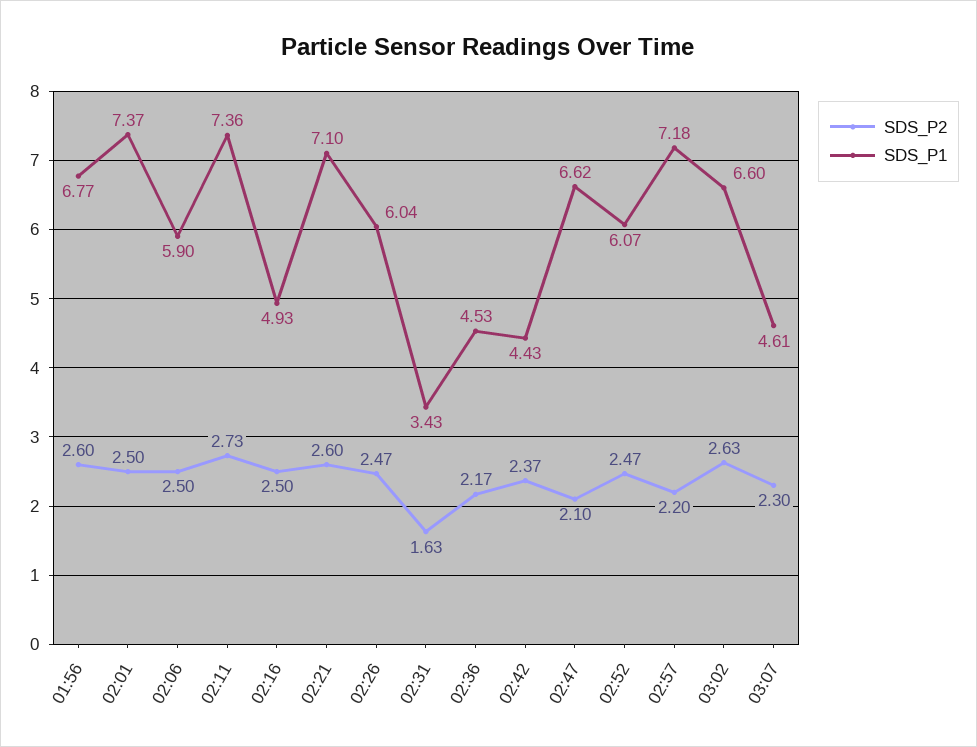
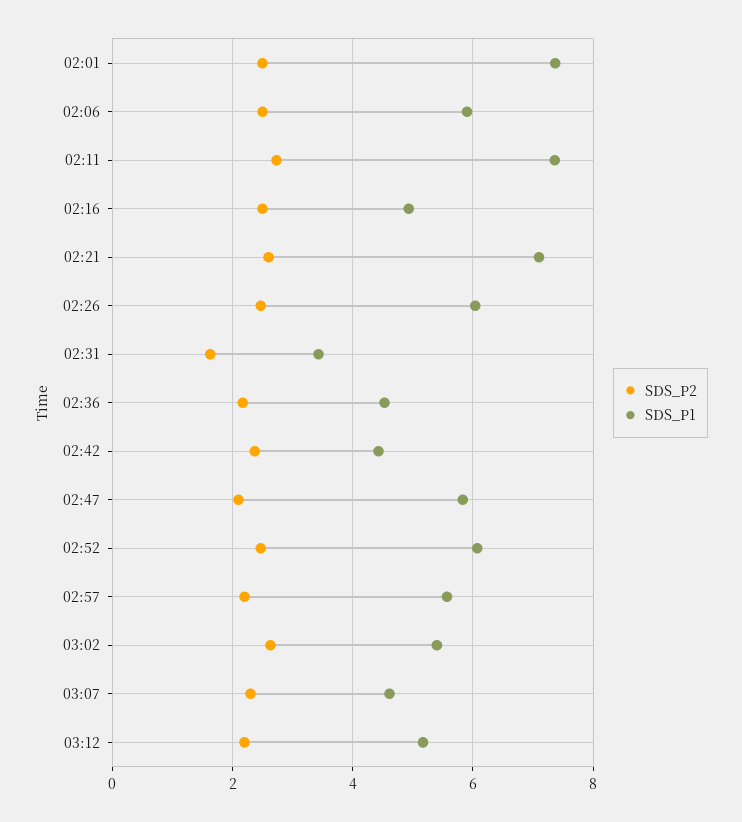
SDS_P2, 01:56: 2.6 -> none
SDS_P1, 01:56: 6.77 -> none
SDS_P1, 02:47: 6.62 -> 5.8
SDS_P1, 02:57: 7.18 -> 5.6
SDS_P1, 03:02: 6.6 -> 5.4
SDS_P2, 03:12: none -> 2.2
SDS_P1, 03:12: none -> 5.2

